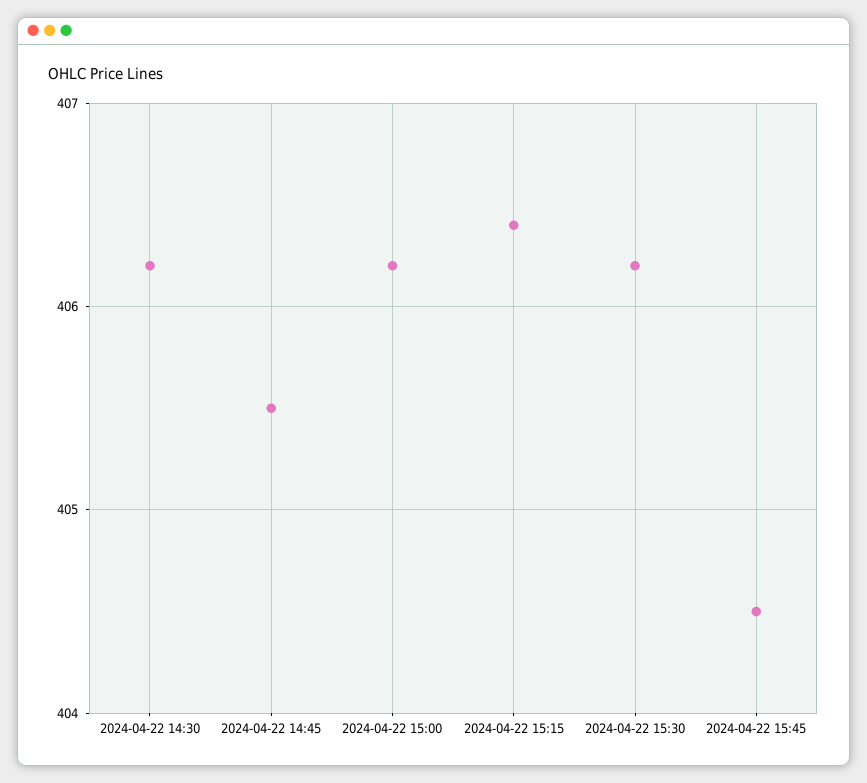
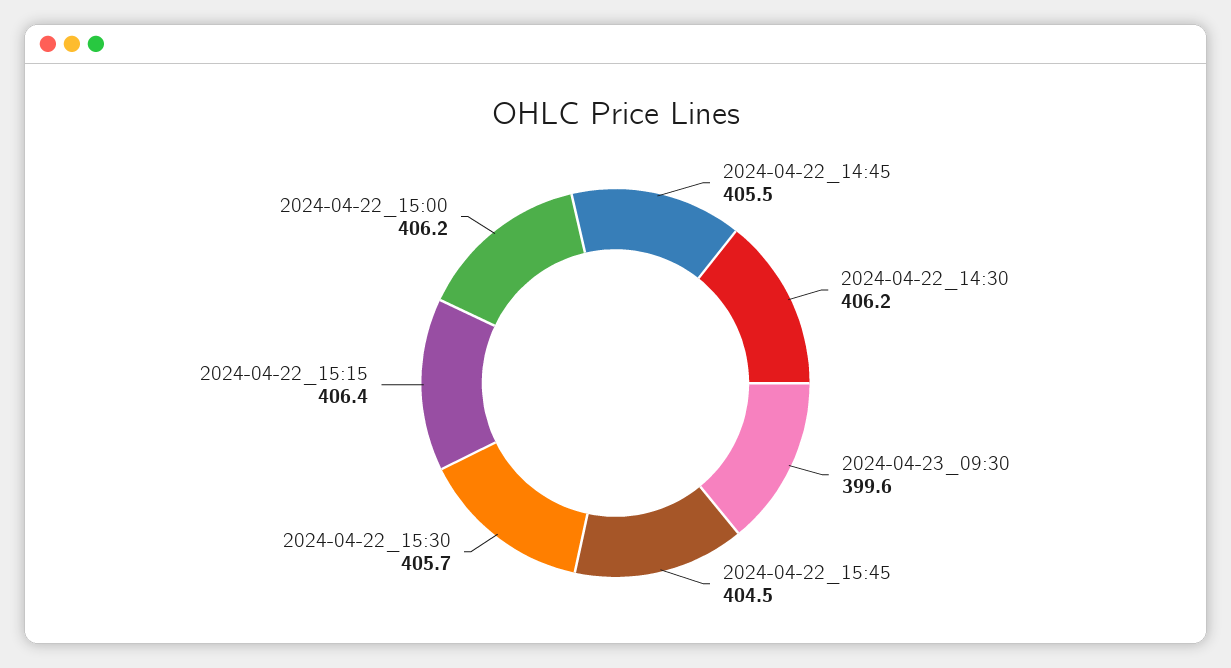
2024-04-22 15:30: 406.2 -> 405.7
2024-04-23_09:30: none -> 399.6

